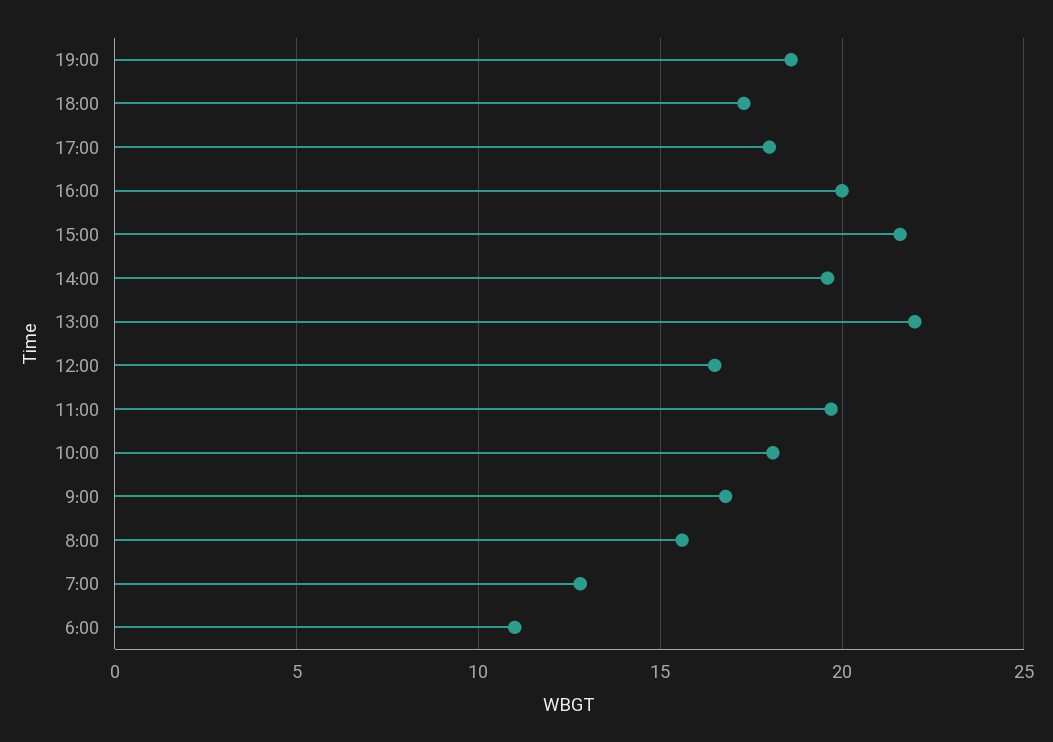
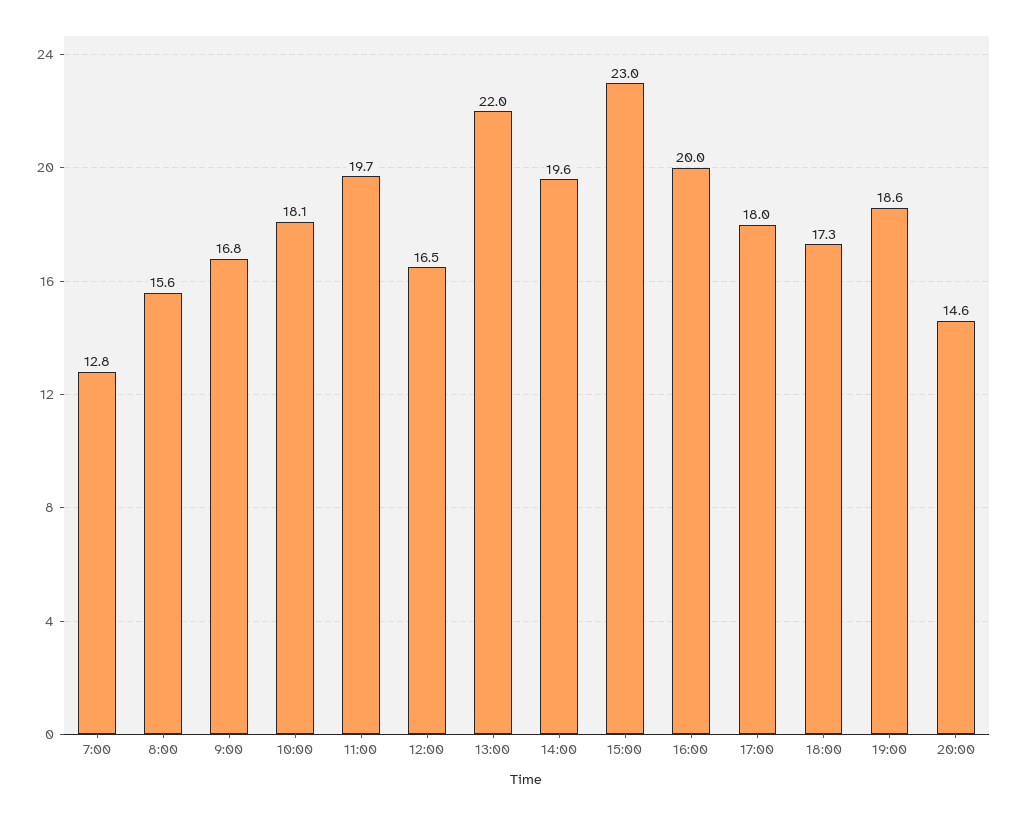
15:00: 21.5 -> 23
6:00: 11 -> none
20:00: none -> 14.6

